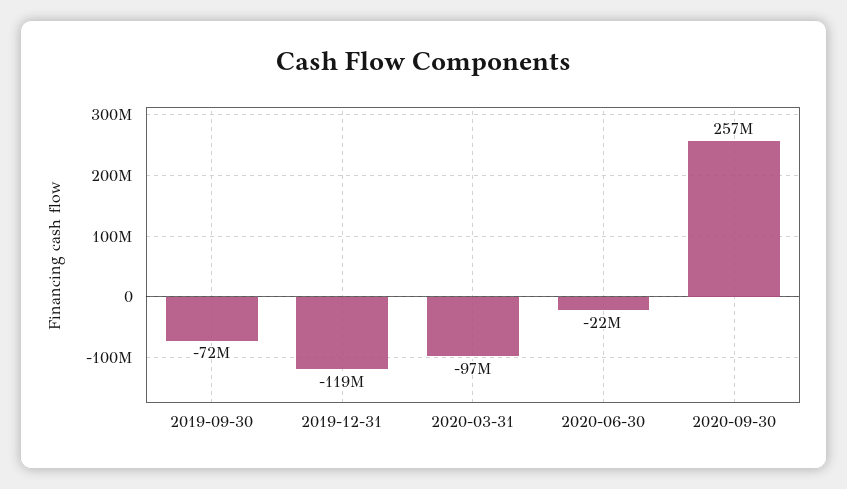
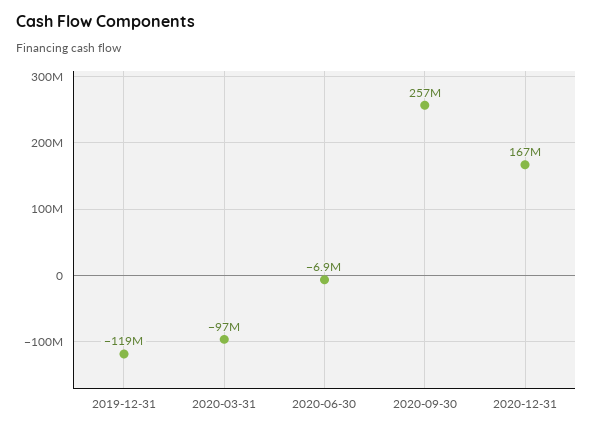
2019-09-30: -72000000 -> none
2020-06-30: -22000000 -> -6900000
2020-12-31: none -> 167000000

